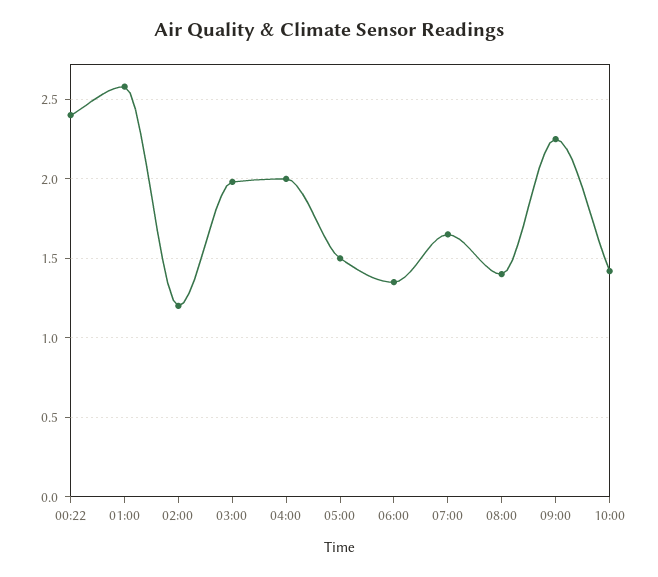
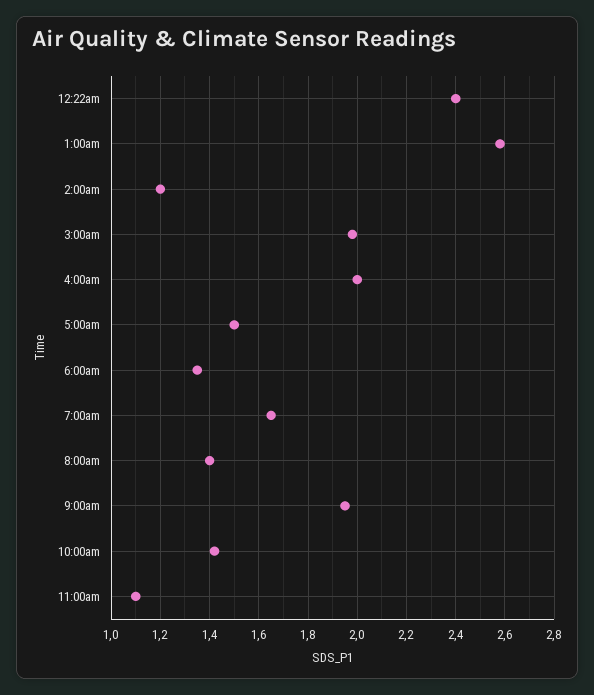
09:00: 2.25 -> 1.95
11:00am: none -> 1.1

